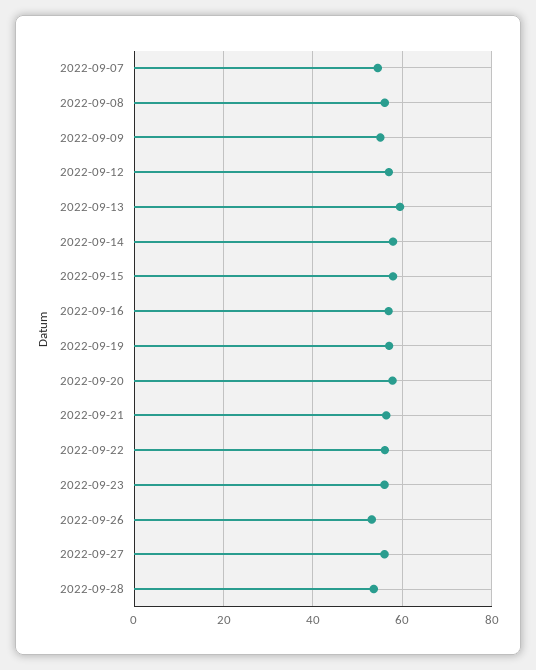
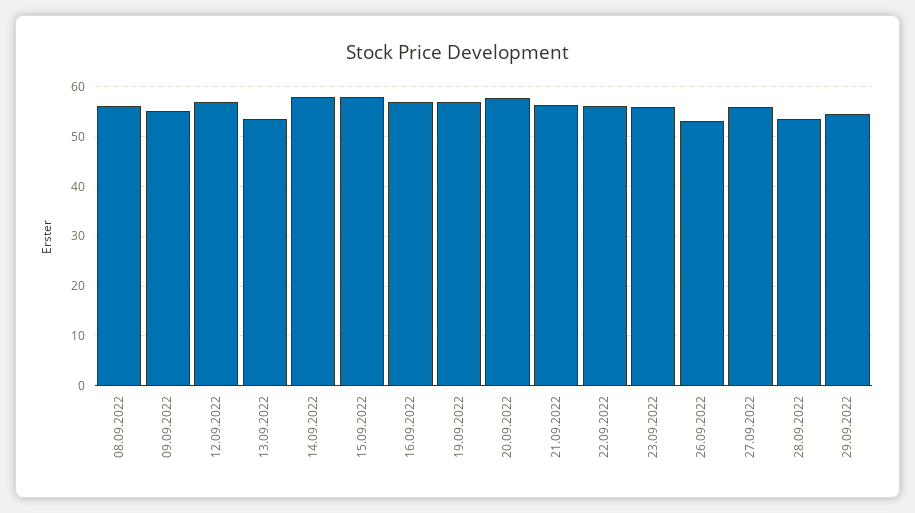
2022-09-07: 54 -> none
2022-09-13: 60 -> 54
29.09.2022: none -> 54

